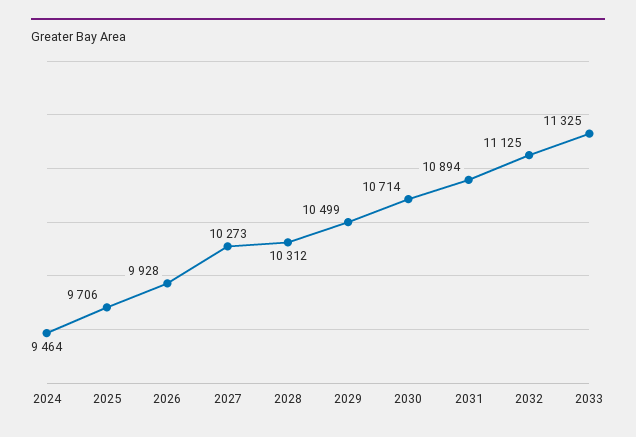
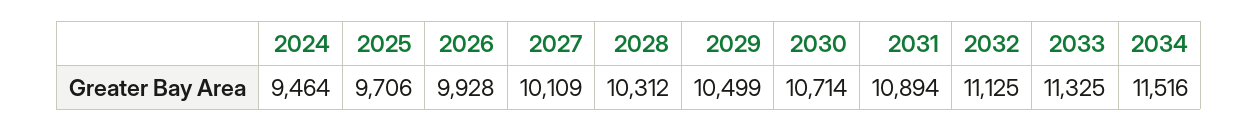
2027: 10273 -> 10109
2034: none -> 11516

